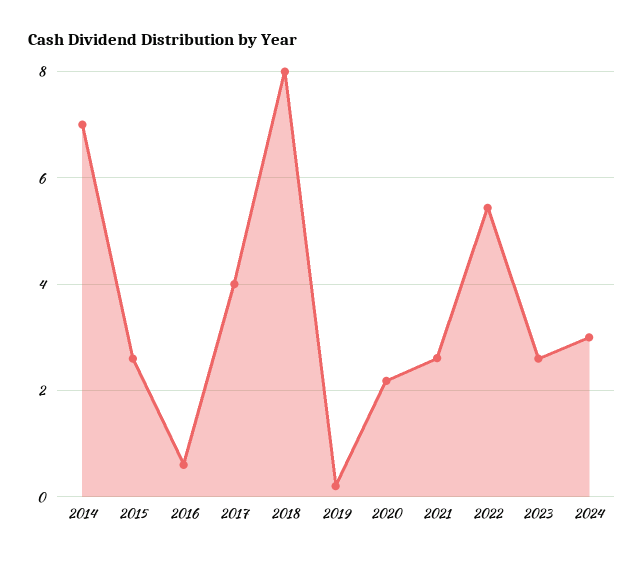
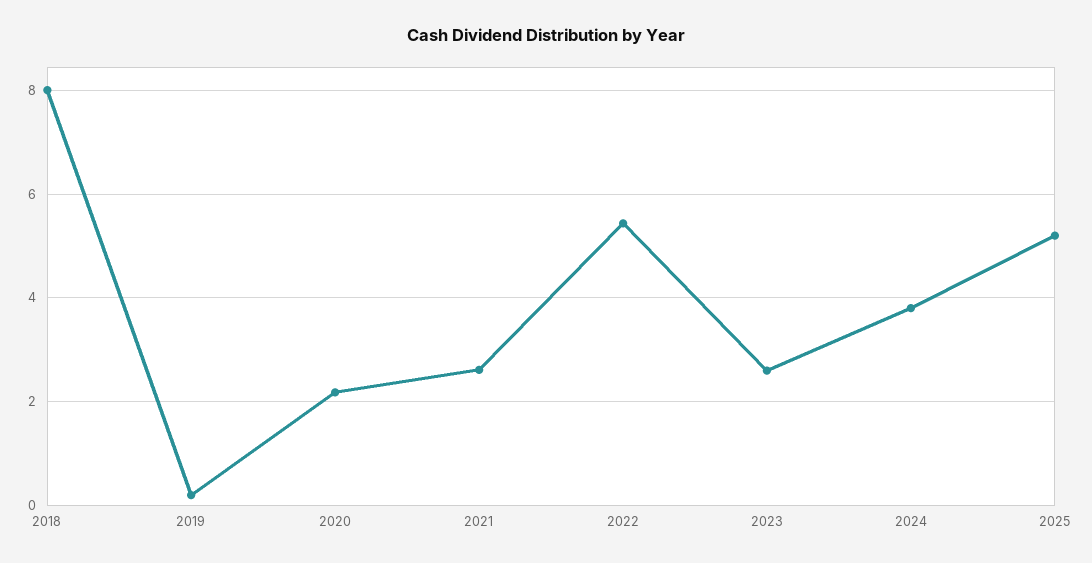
2014: 7 -> none
2015: 2.6 -> none
2016: 0.6 -> none
2017: 4 -> none
2024: 3 -> 3.8
2025: none -> 5.2

